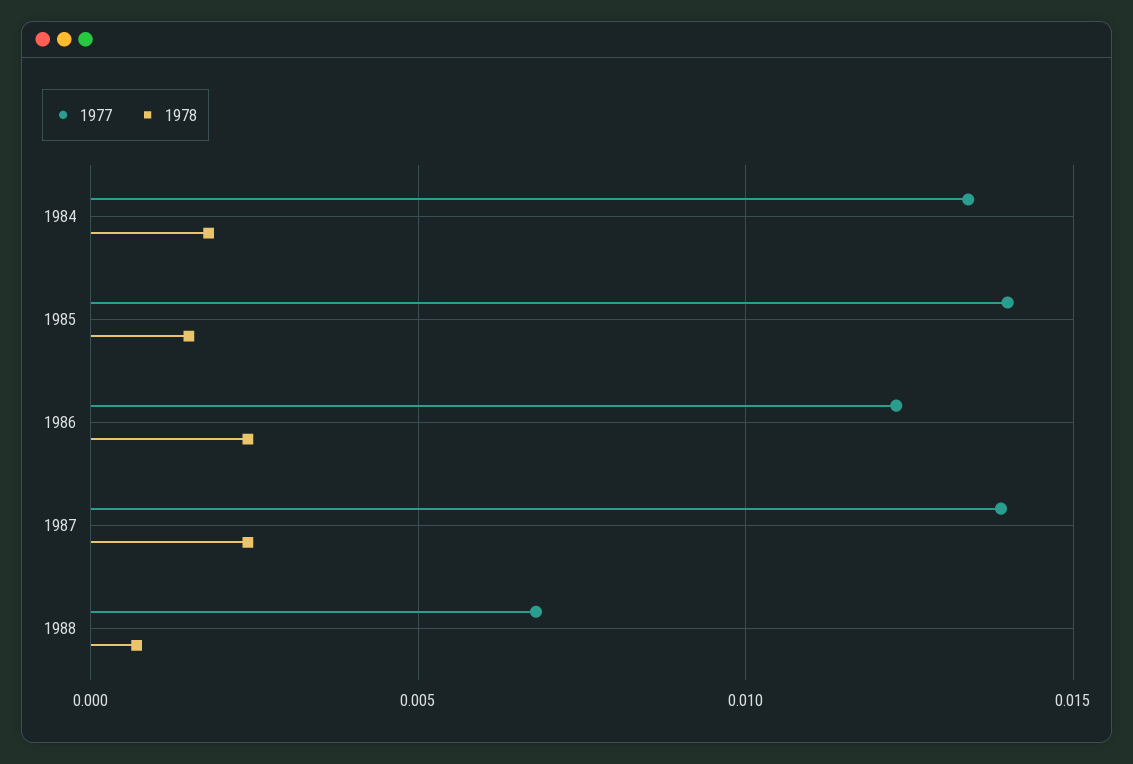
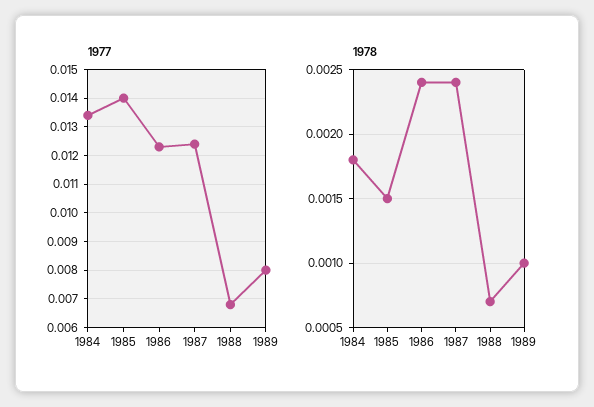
1977, 1987: 0.014 -> 0.0125
1977, 1989: none -> 0.008
1978, 1989: none -> 0.001

